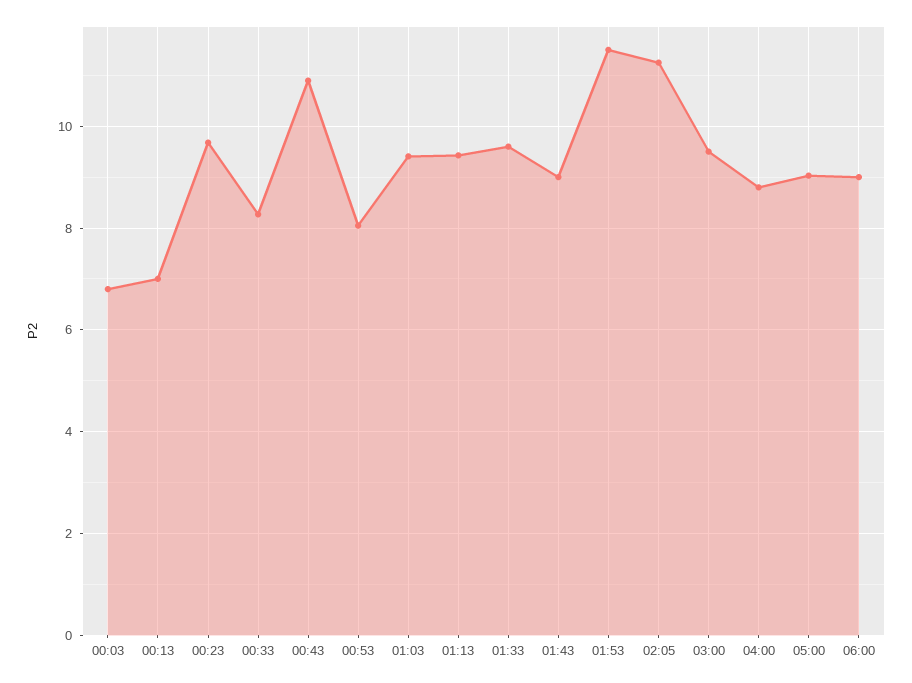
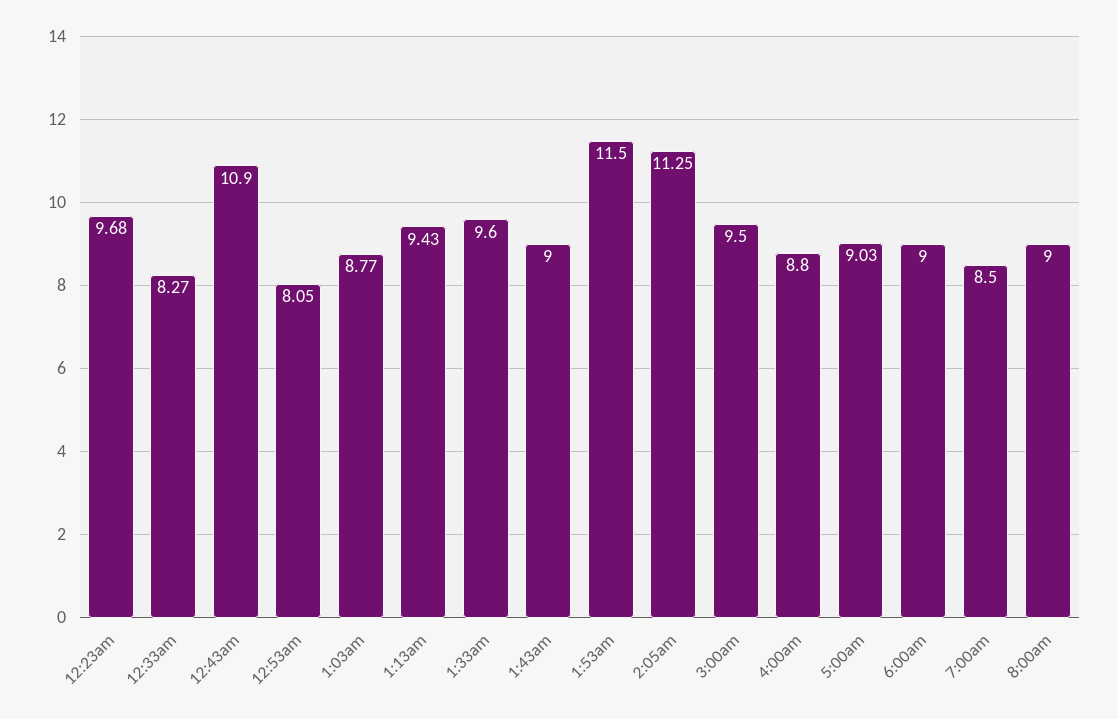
00:03: 6.8 -> none
00:13: 7 -> none
01:03: 9.4 -> 8.77
7:00am: none -> 8.5
8:00am: none -> 9

